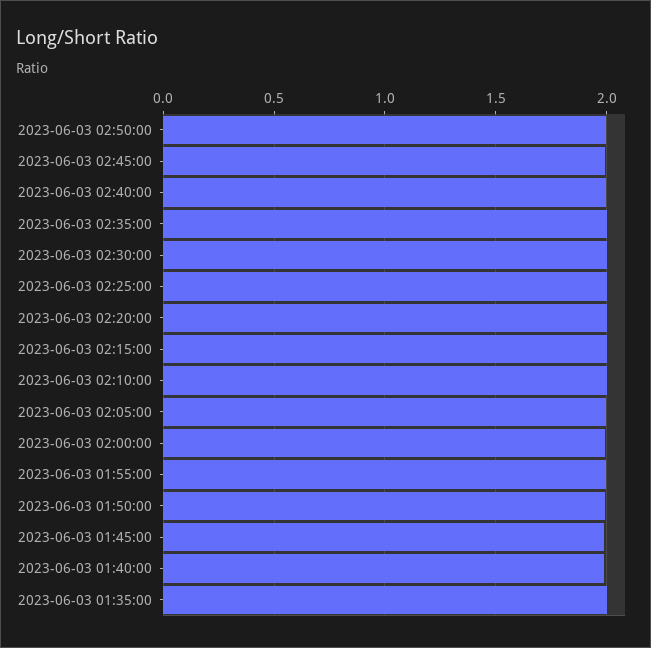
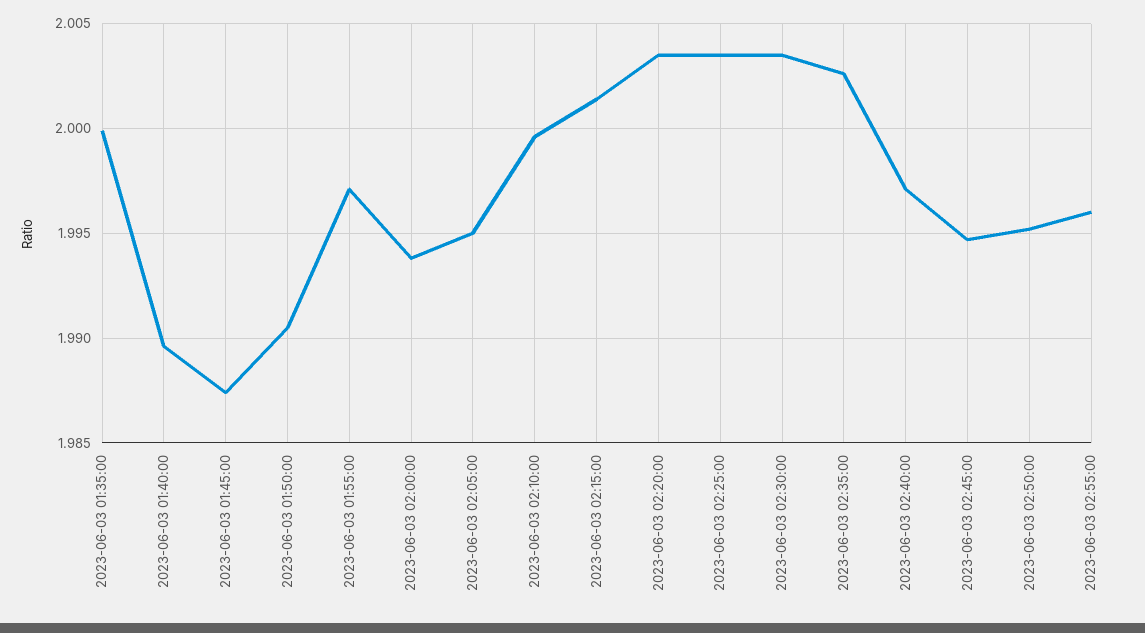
2023-06-03 02:55:00: none -> 1.996

